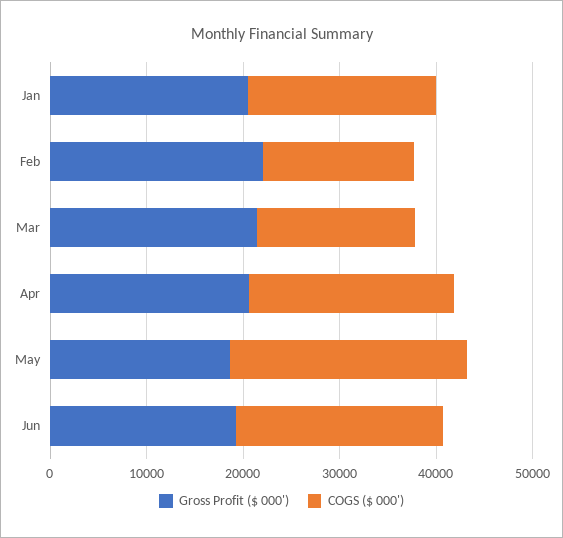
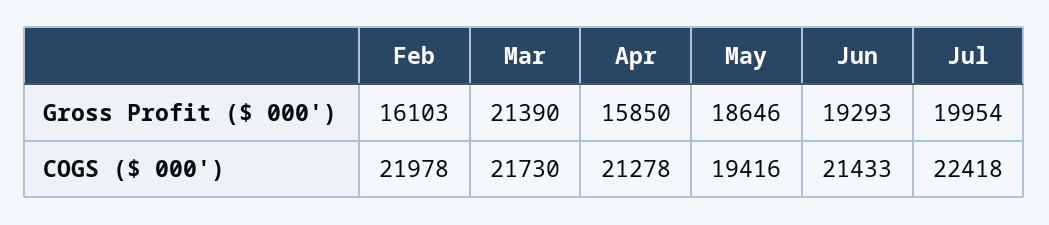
Gross Profit ($ 000'), Jan: 20000 -> none
COGS ($ 000'), Jan: 20000 -> none
Gross Profit ($ 000'), Feb: 22000 -> 16103
COGS ($ 000'), Feb: 16000 -> 21978
COGS ($ 000'), Mar: 16000 -> 21730
Gross Profit ($ 000'), Apr: 20000 -> 15850
COGS ($ 000'), May: 24000 -> 19416
Gross Profit ($ 000'), Jul: none -> 19954
COGS ($ 000'), Jul: none -> 22418

